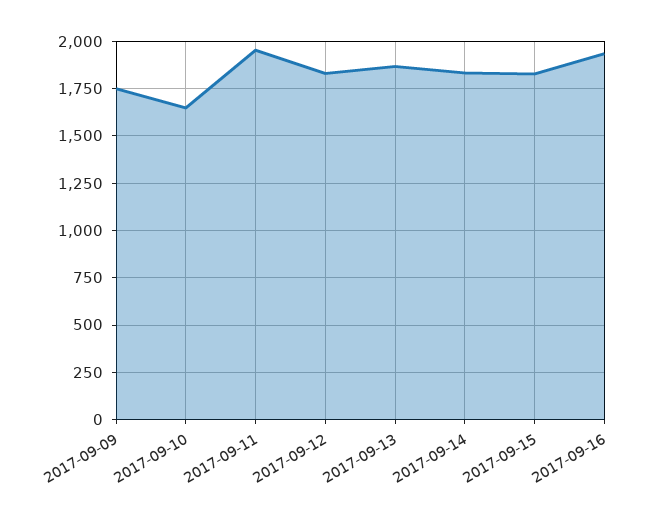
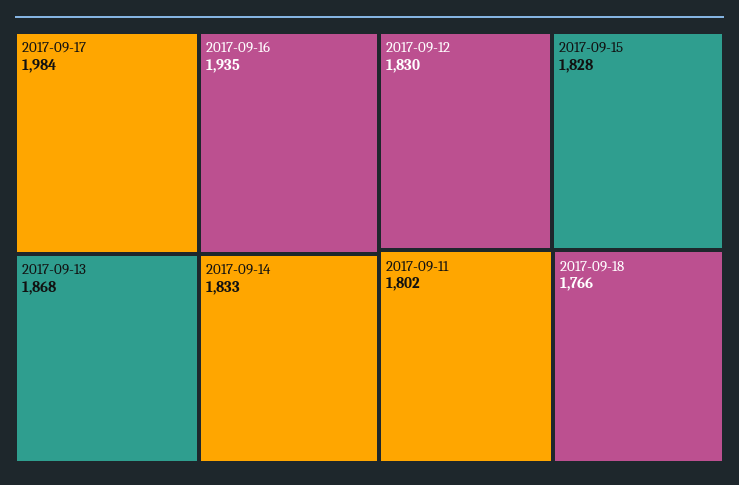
2017-09-09: 1750 -> none
2017-09-10: 1650 -> none
2017-09-11: 1950 -> 1802
2017-09-17: none -> 1984
2017-09-18: none -> 1766

